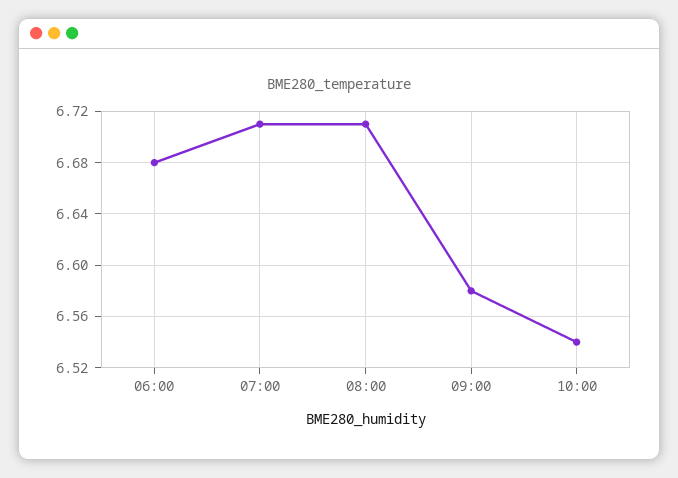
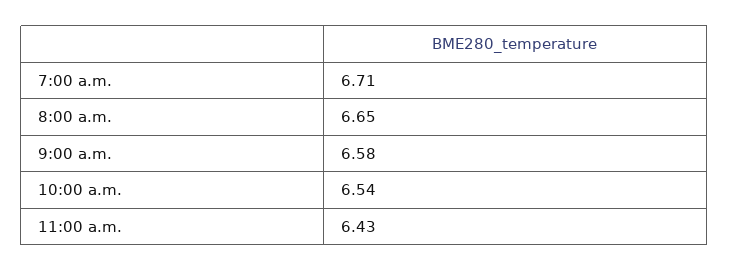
06:00: 6.68 -> none
08:00: 6.71 -> 6.65
11:00 a.m.: none -> 6.43

